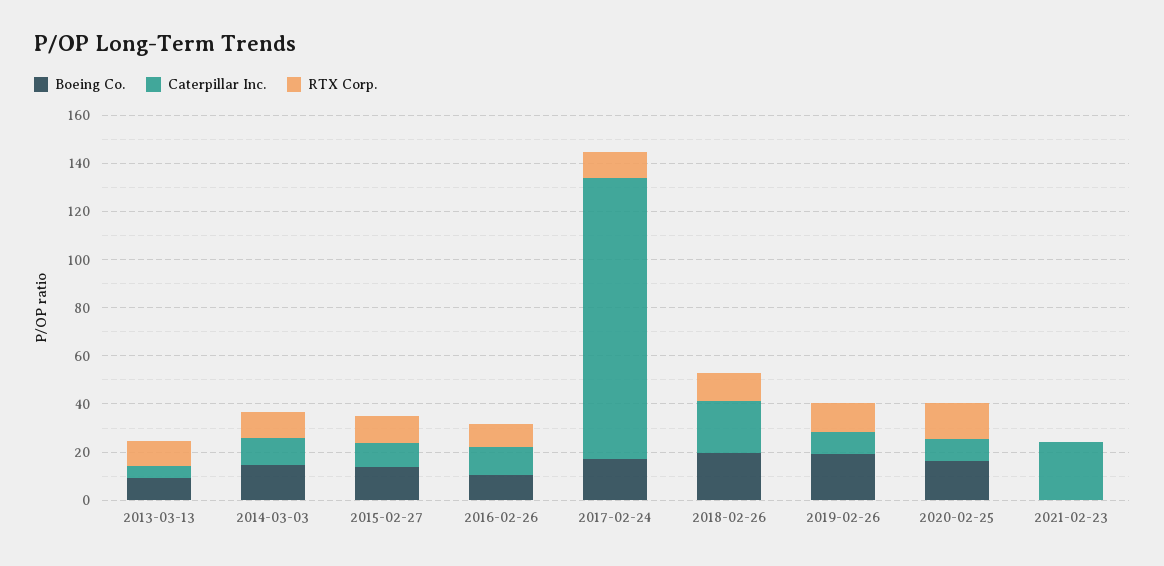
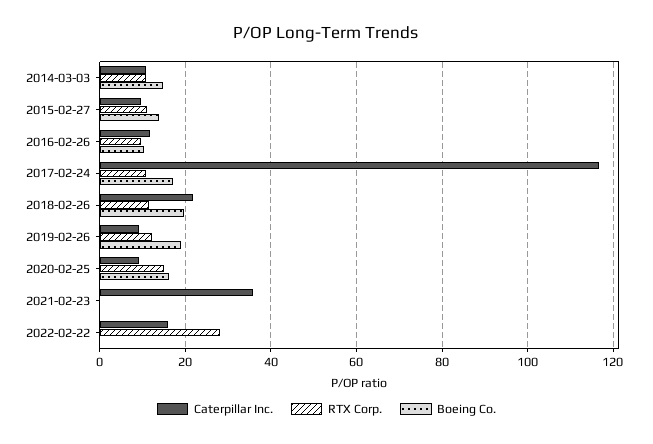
Boeing Co., 2013-03-13: 10 -> none
Caterpillar Inc., 2013-03-13: 5 -> none
RTX Corp., 2013-03-13: 10 -> none
Caterpillar Inc., 2021-02-23: 25 -> 36
Caterpillar Inc., 2022-02-22: none -> 16
RTX Corp., 2022-02-22: none -> 28
Boeing Co., 2022-02-22: none -> 0

